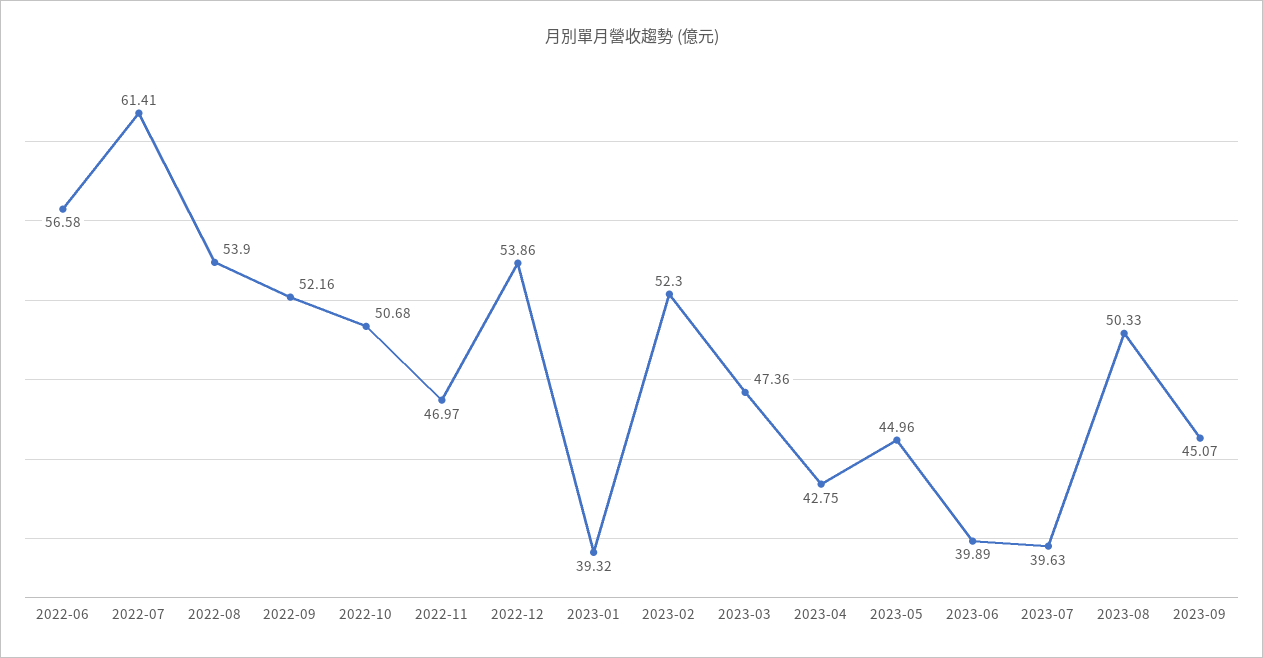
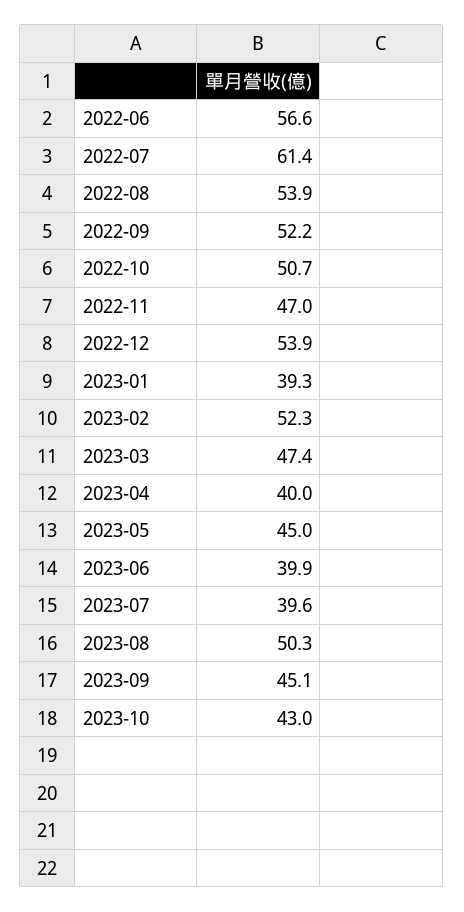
2023-04: 42.75 -> 40
2023-10: none -> 43

